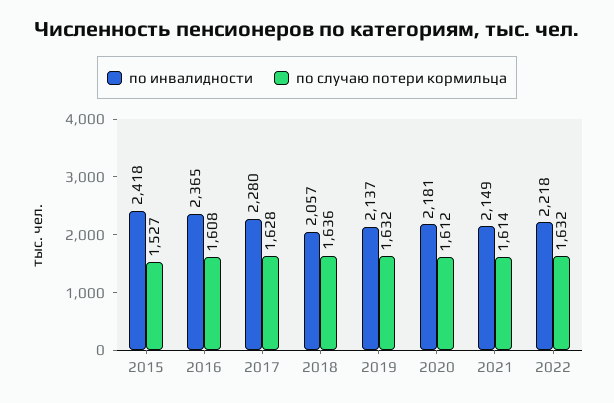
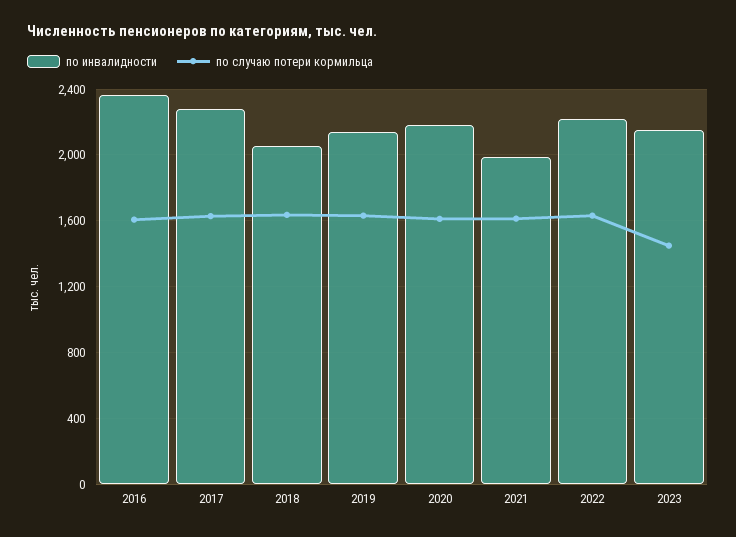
по инвалидности, 2015: 2418 -> none
по случаю потери кормильца, 2015: 1527 -> none
по инвалидности, 2021: 2149 -> 2000
по инвалидности, 2023: none -> 2150
по случаю потери кормильца, 2023: none -> 1450

